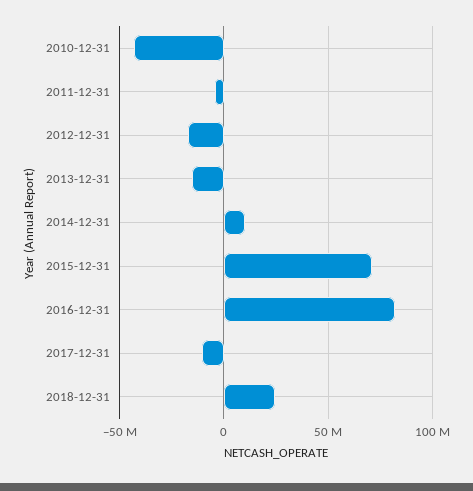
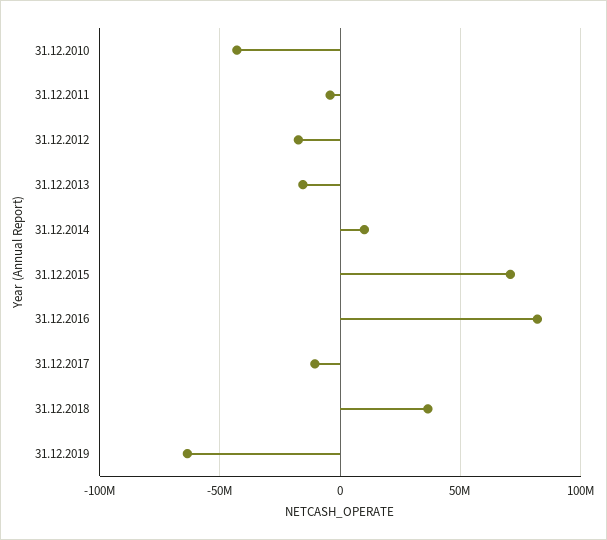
2018-12-31: 25000000 -> 35000000
31.12.2019: none -> -65000000

